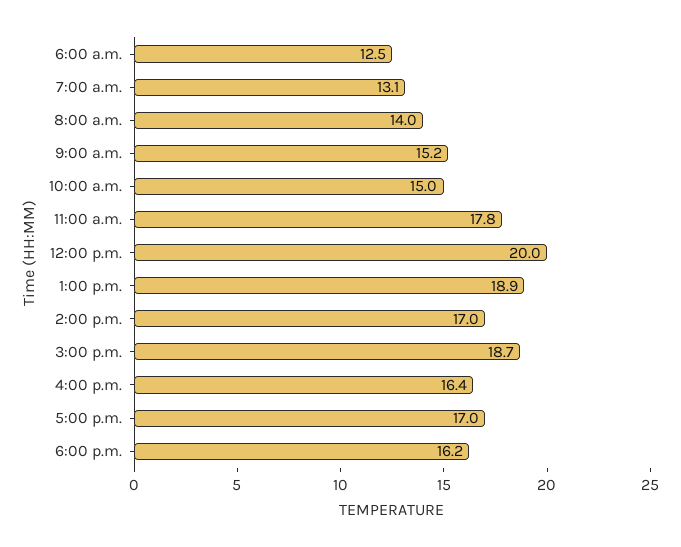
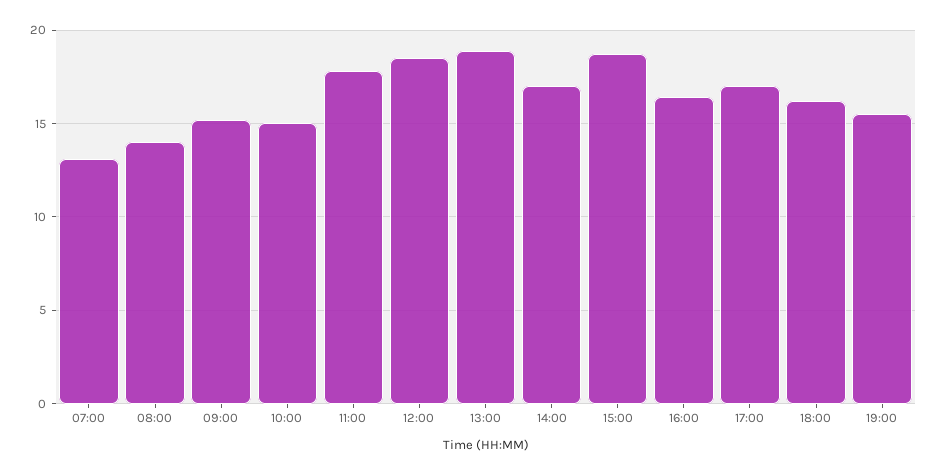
6:00 a.m.: 12.5 -> none
12:00 p.m.: 20 -> 18.5
19:00: none -> 15.5

